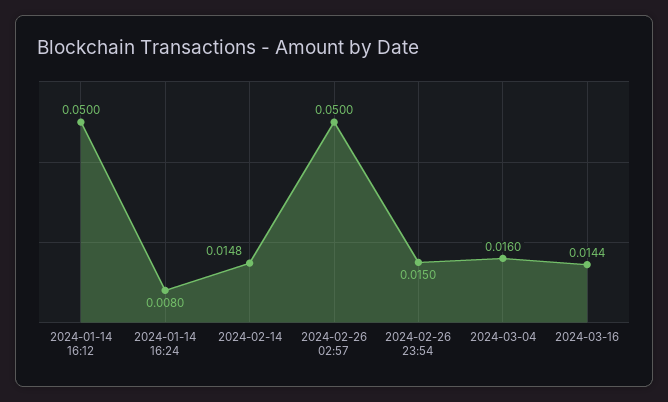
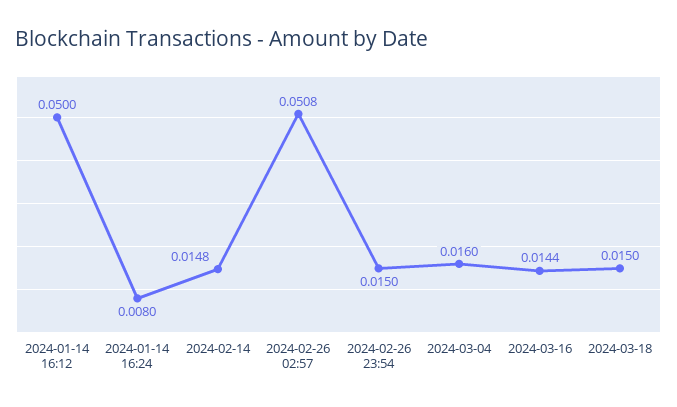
2024-02-26 02:57: 0.05 -> 0.0508
2024-03-18: none -> 0.015

